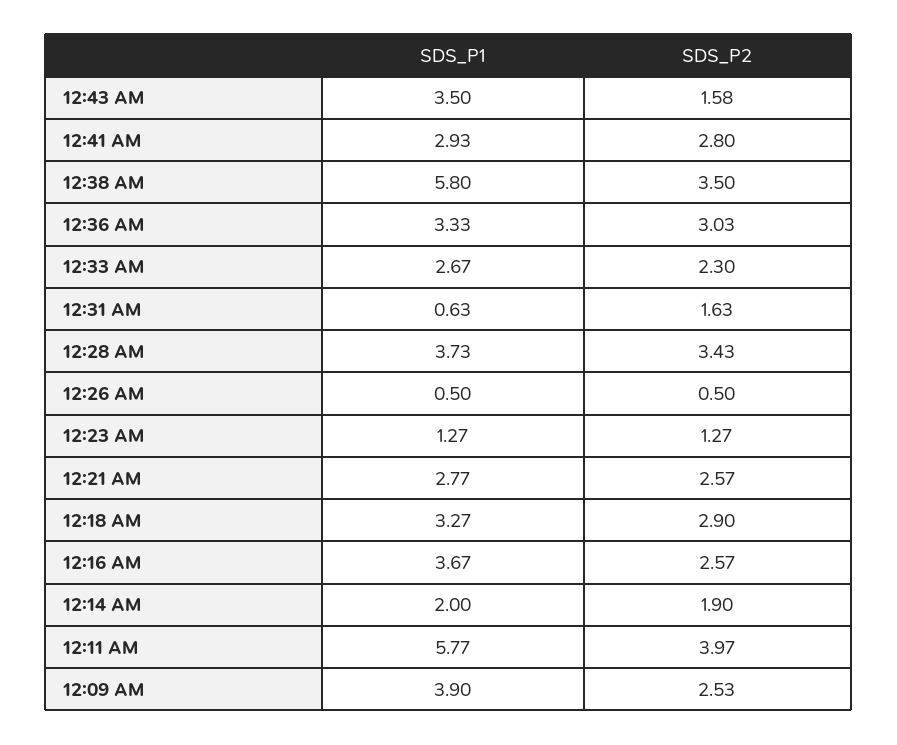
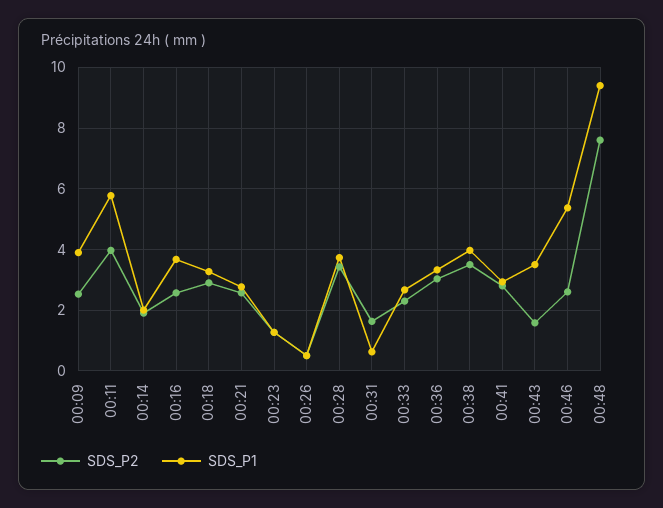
SDS_P1, 12:38 AM: 5.8 -> 4
SDS_P2, 00:46: none -> 2.6
SDS_P1, 00:46: none -> 5.4
SDS_P2, 00:48: none -> 7.6
SDS_P1, 00:48: none -> 9.4

